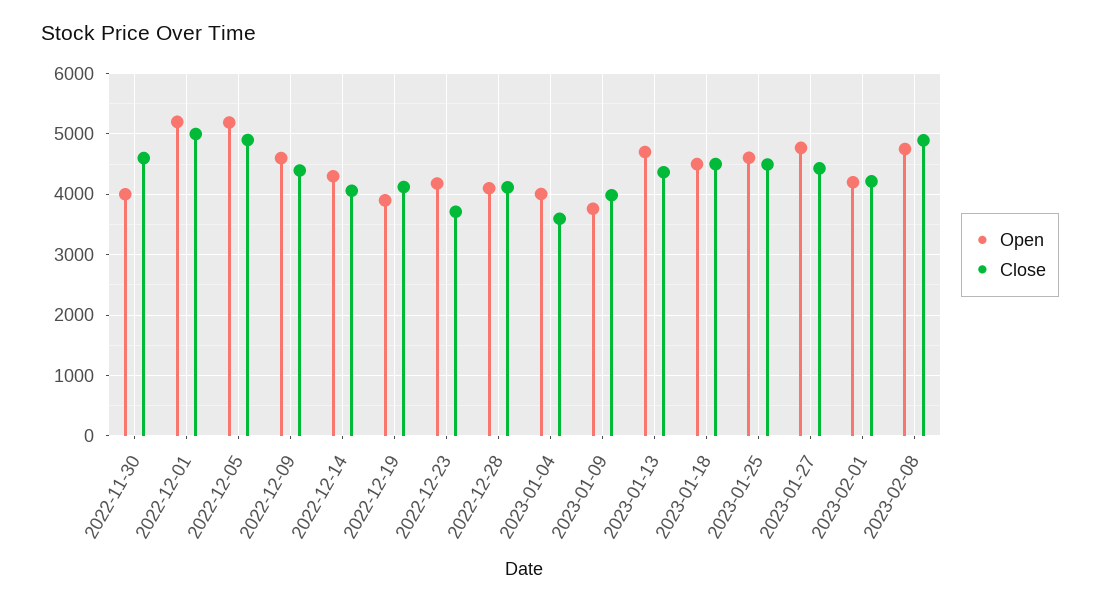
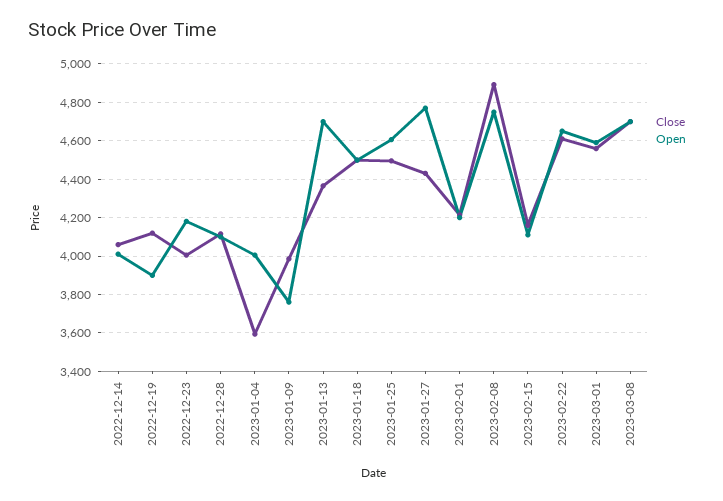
Open, 2022-11-30: 4000 -> none
Close, 2022-11-30: 4600 -> none
Open, 2022-12-01: 5200 -> none
Close, 2022-12-01: 5000 -> none
Open, 2022-12-05: 5200 -> none
Close, 2022-12-05: 4900 -> none
Open, 2022-12-09: 4600 -> none
Close, 2022-12-09: 4400 -> none
Open, 2022-12-14: 4300 -> 4000
Close, 2022-12-23: 3700 -> 4000
Close, 2023-02-15: none -> 4150
Open, 2023-02-15: none -> 4100
Close, 2023-02-22: none -> 4600
Open, 2023-02-22: none -> 4650
Close, 2023-03-01: none -> 4550
Open, 2023-03-01: none -> 4600
Close, 2023-03-08: none -> 4700
Open, 2023-03-08: none -> 4700

